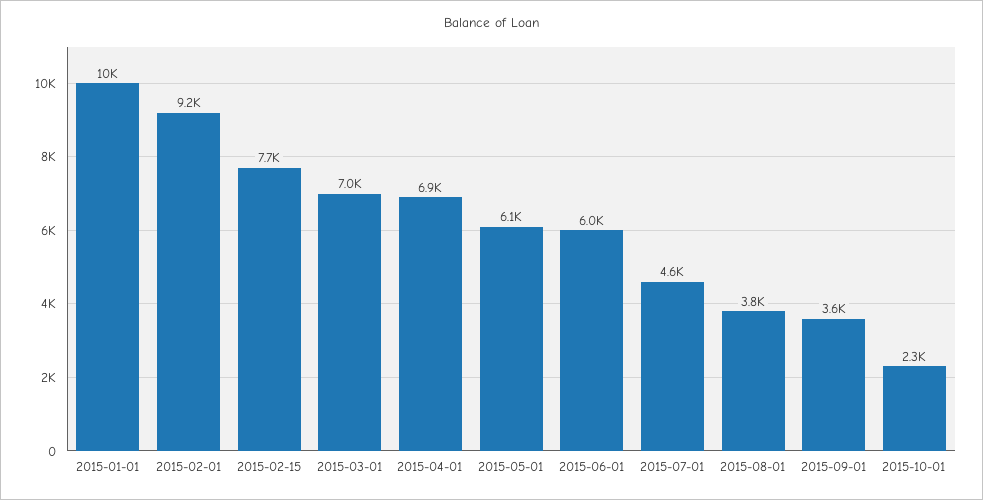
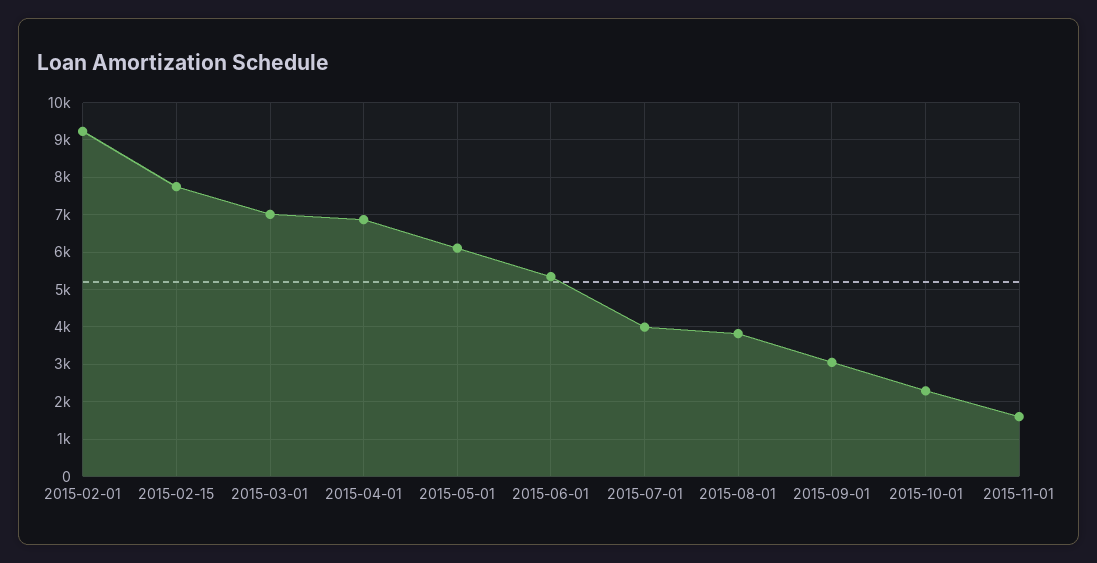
2015-01-01: 10000 -> none
2015-06-01: 6000 -> 5400
2015-07-01: 4600 -> 4000
2015-09-01: 3600 -> 3000
2015-11-01: none -> 1600

